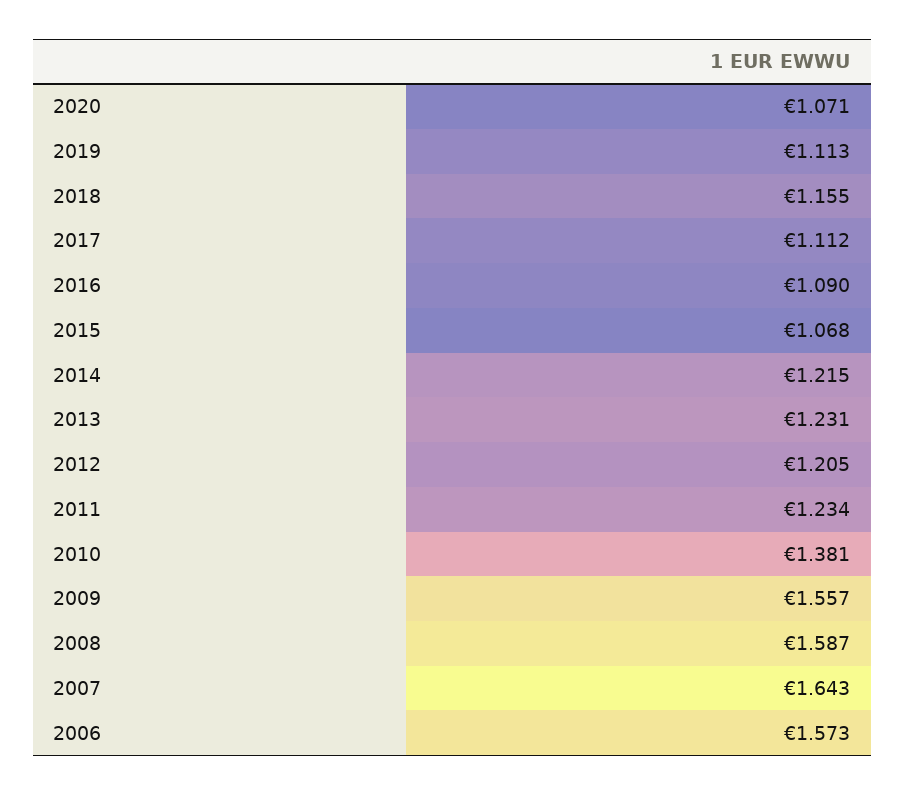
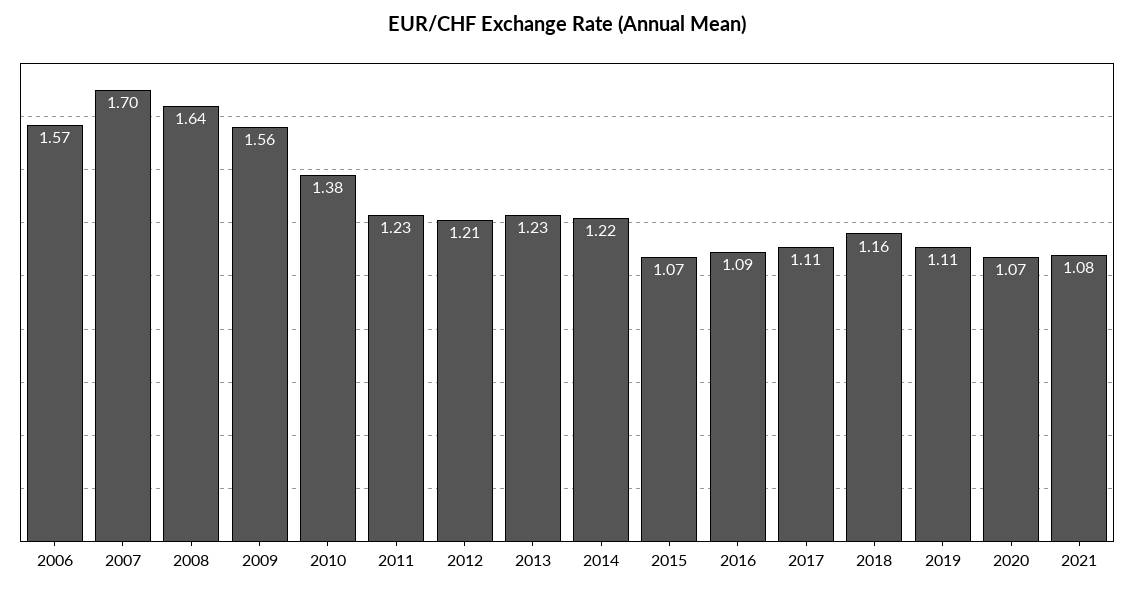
2008: 1.587 -> 1.64
2007: 1.643 -> 1.7
2021: none -> 1.08

